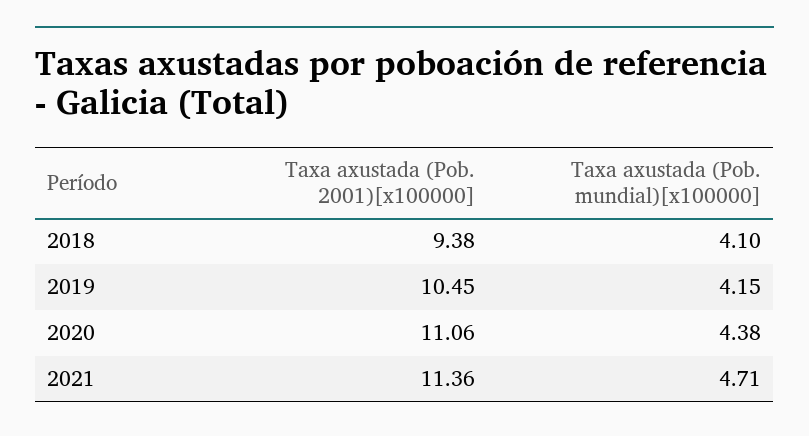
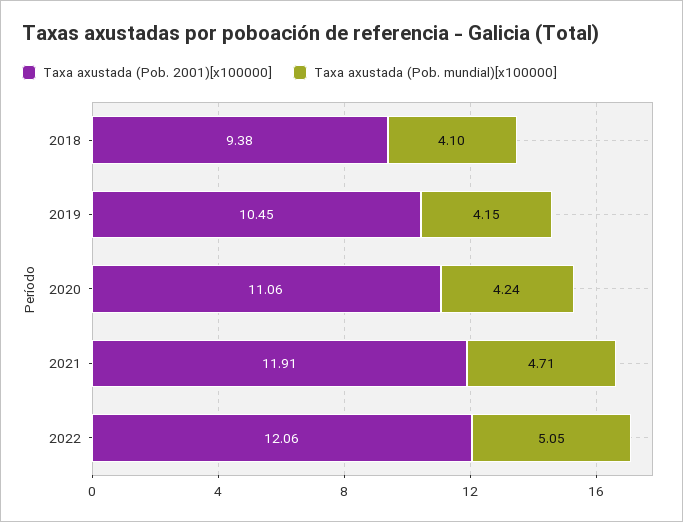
Taxa axustada (Pob. mundial)[x100000], 2020: 4.38 -> 4.24
Taxa axustada (Pob. 2001)[x100000], 2021: 11.36 -> 11.91
Taxa axustada (Pob. 2001)[x100000], 2022: none -> 12.06
Taxa axustada (Pob. mundial)[x100000], 2022: none -> 5.05

